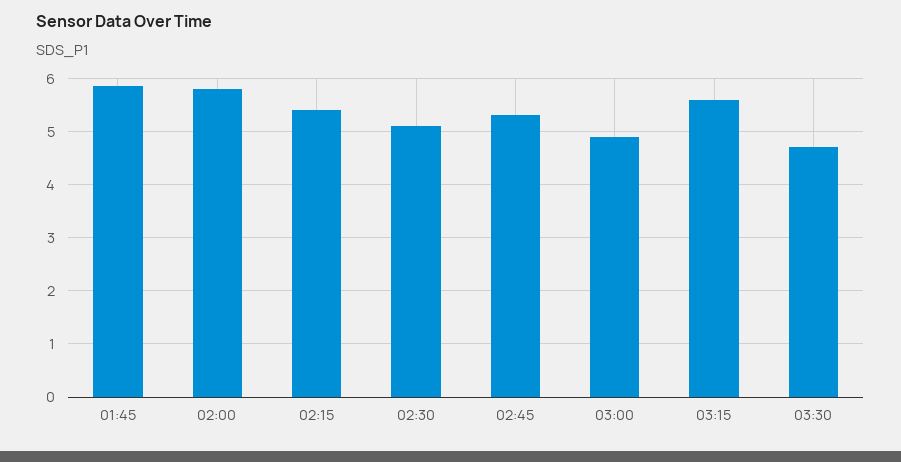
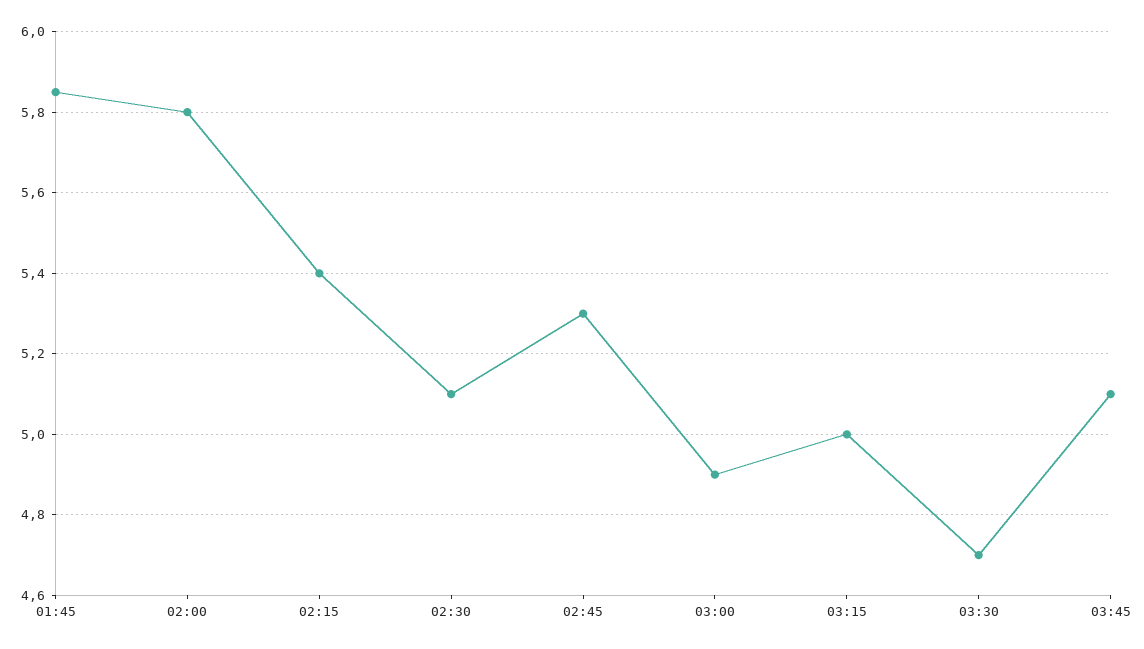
03:15: 5.6 -> 5
03:45: none -> 5.1

